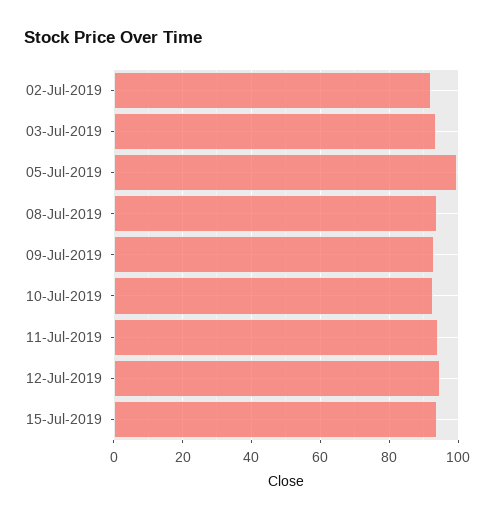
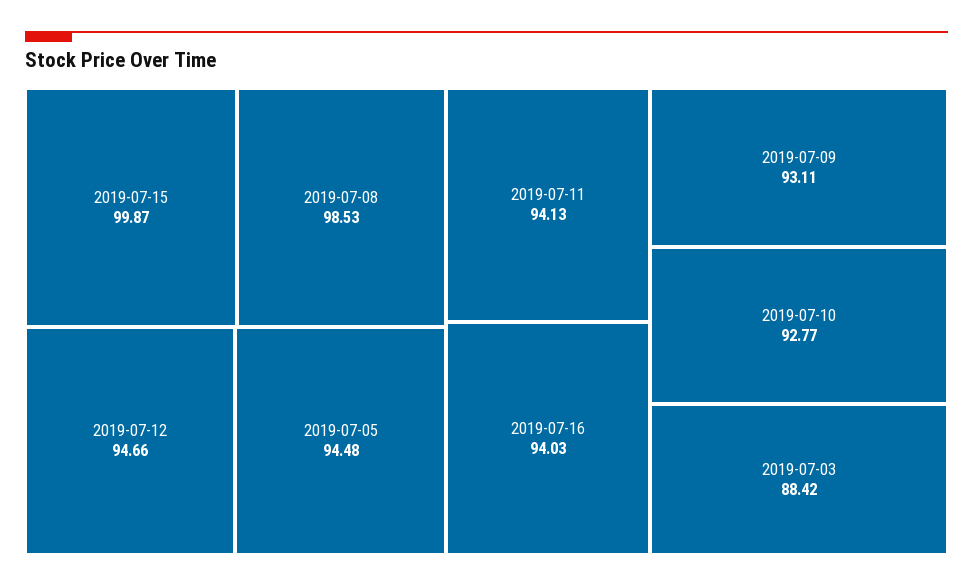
02-Jul-2019: 92 -> none
03-Jul-2019: 94 -> 88.42
05-Jul-2019: 100 -> 94.48
08-Jul-2019: 94 -> 98.53
15-Jul-2019: 94 -> 99.87
2019-07-16: none -> 94.03

